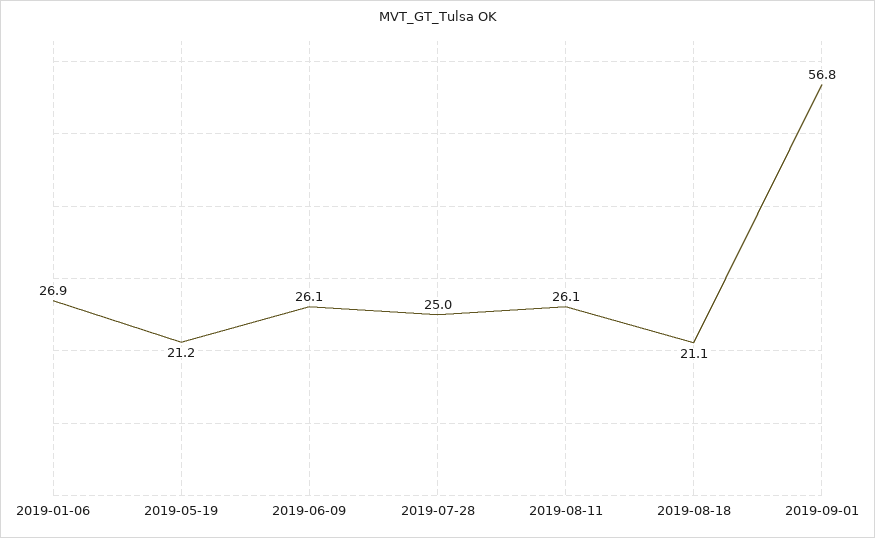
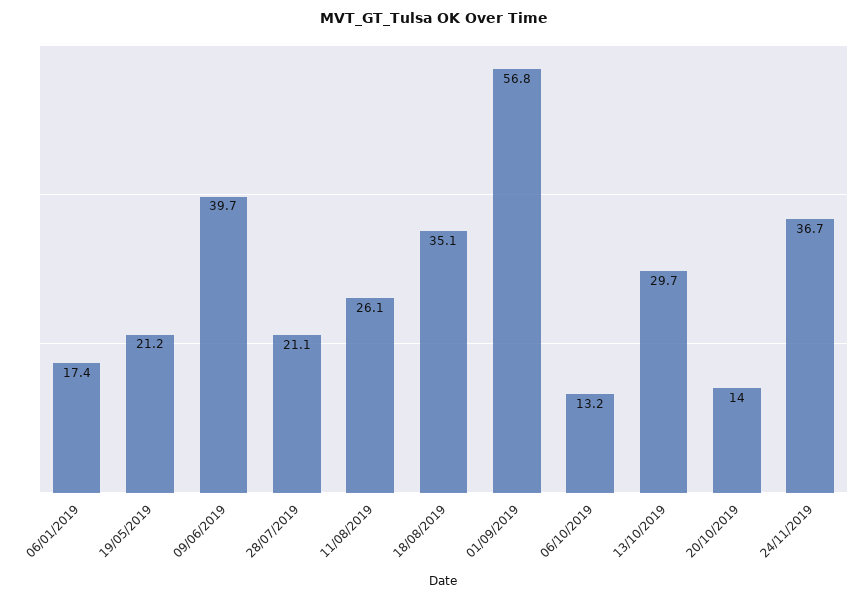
2019-01-06: 26.9 -> 17.4
2019-06-09: 26.1 -> 39.7
2019-07-28: 25 -> 21.1
2019-08-18: 21.1 -> 35.1
06/10/2019: none -> 13.2
13/10/2019: none -> 29.7
20/10/2019: none -> 14
24/11/2019: none -> 36.7

